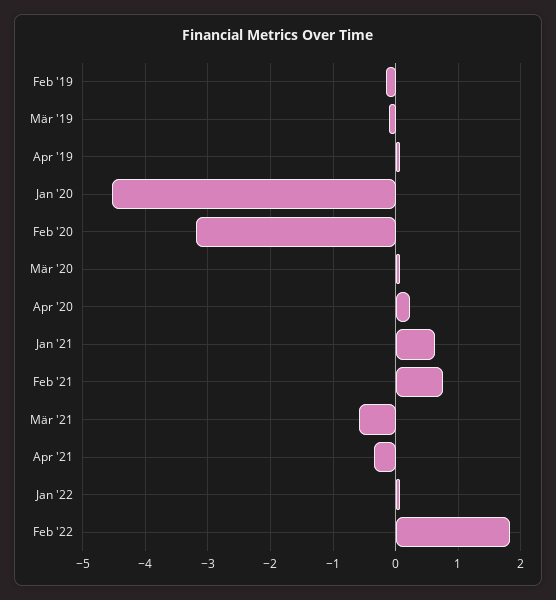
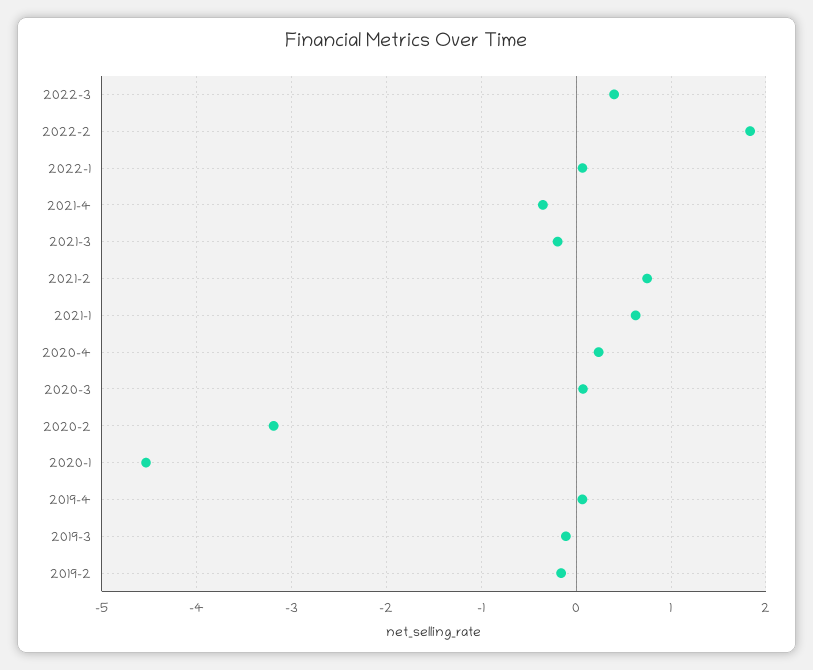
Mär '21: -0.6 -> -0.2
2022-3: none -> 0.4

